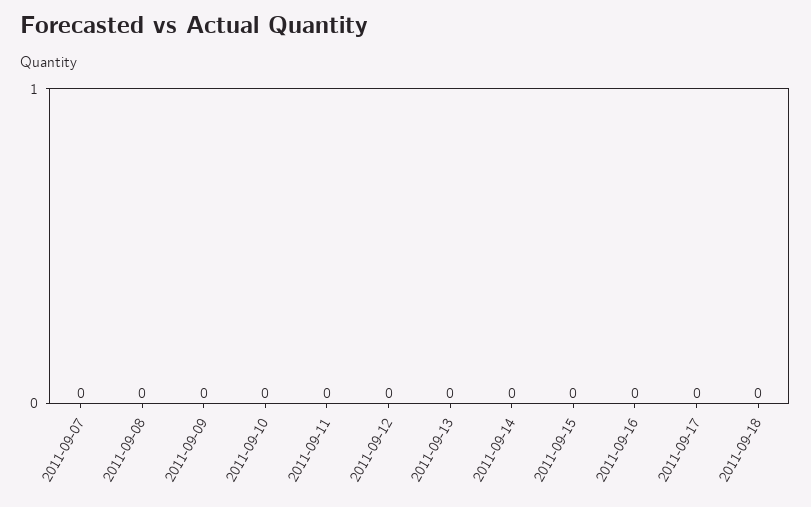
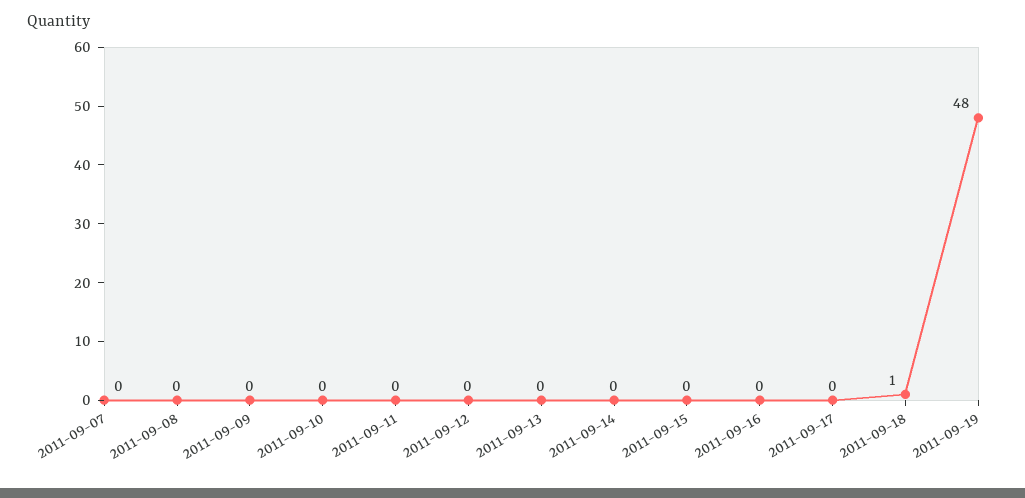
2011-09-18: 0 -> 1
2011-09-19: none -> 48

